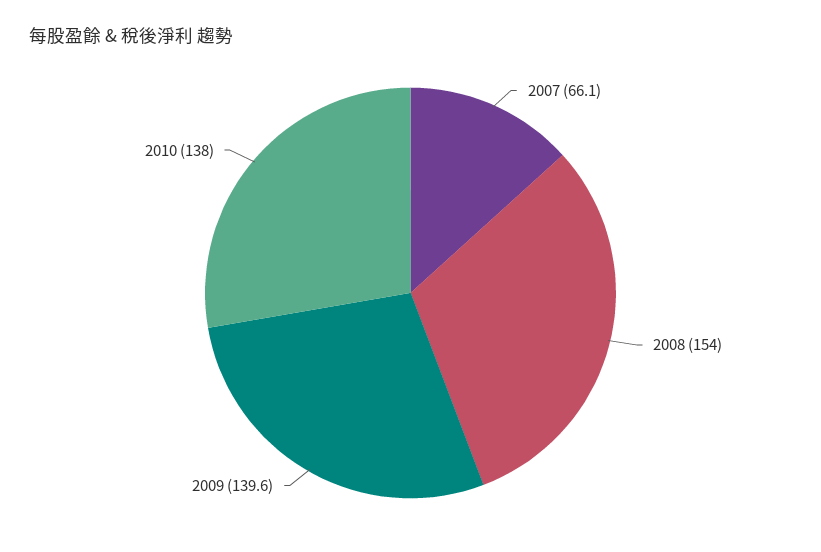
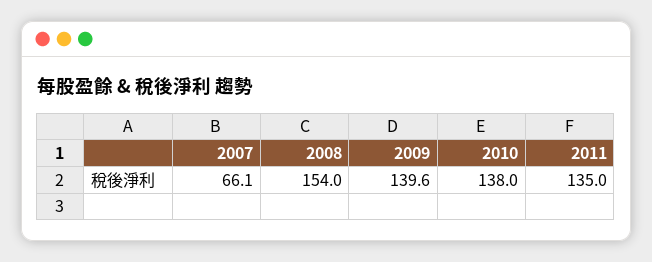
2011: none -> 135

